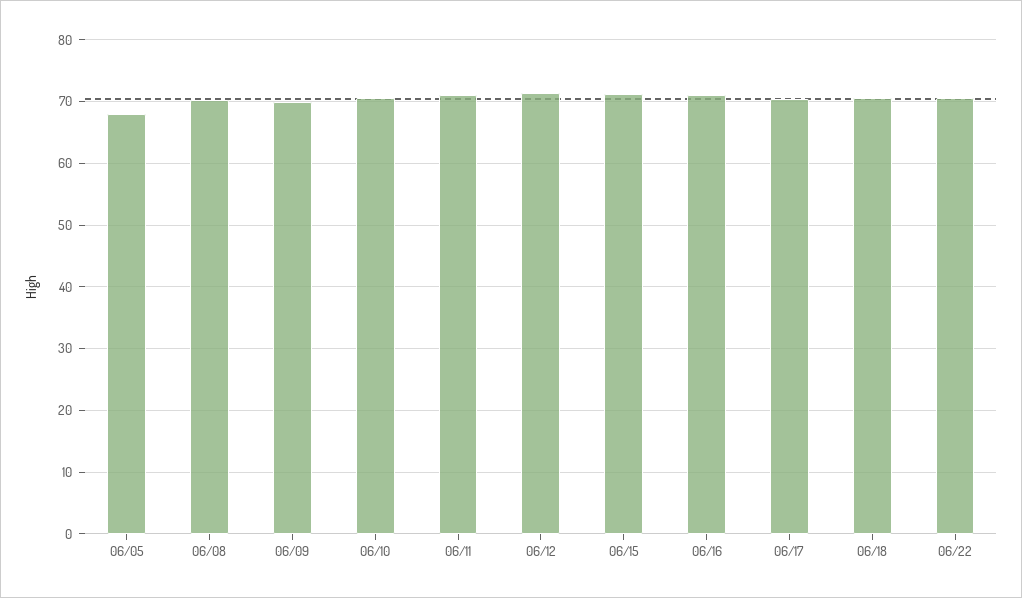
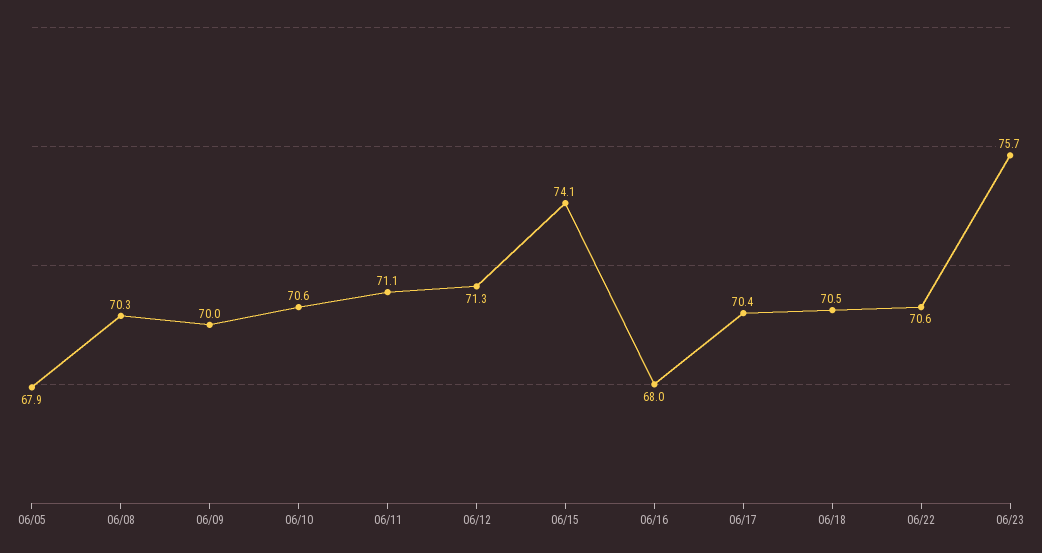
06/15: 71 -> 74.1
06/16: 71 -> 68
06/23: none -> 75.7

